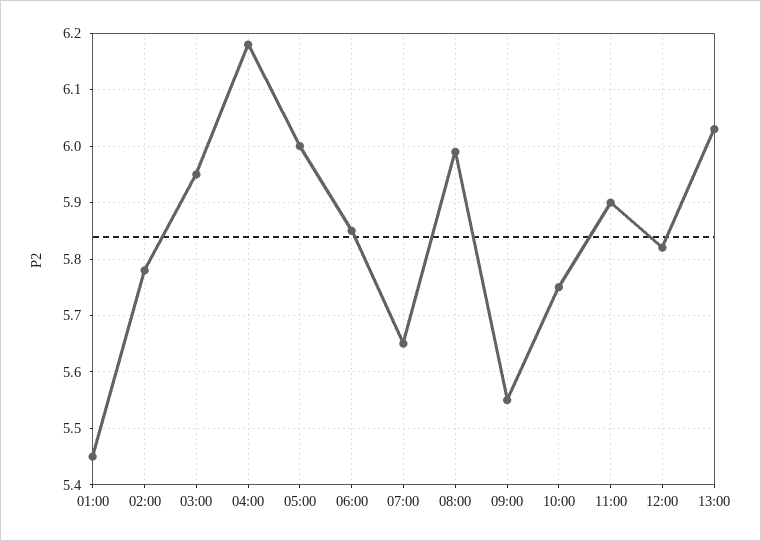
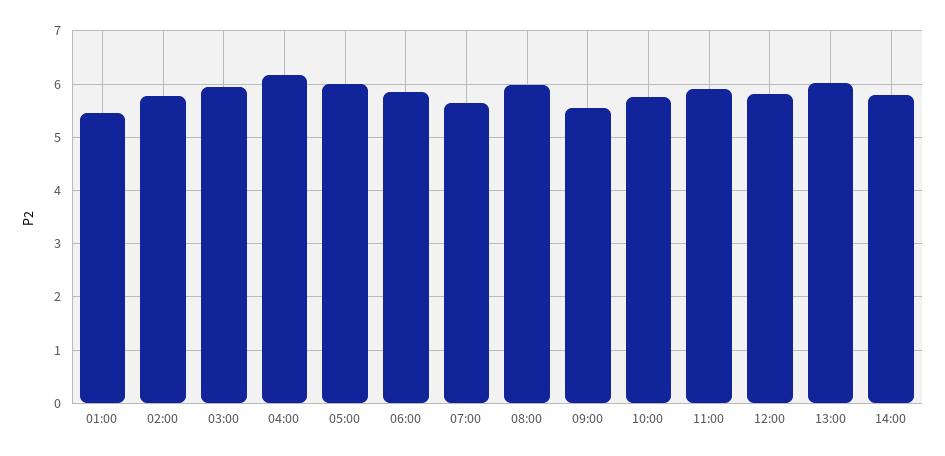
14:00: none -> 5.8

